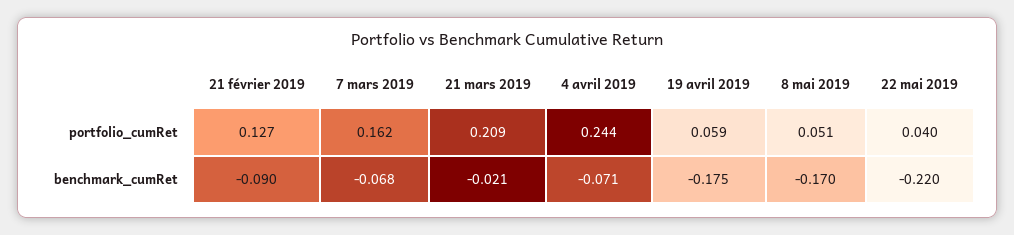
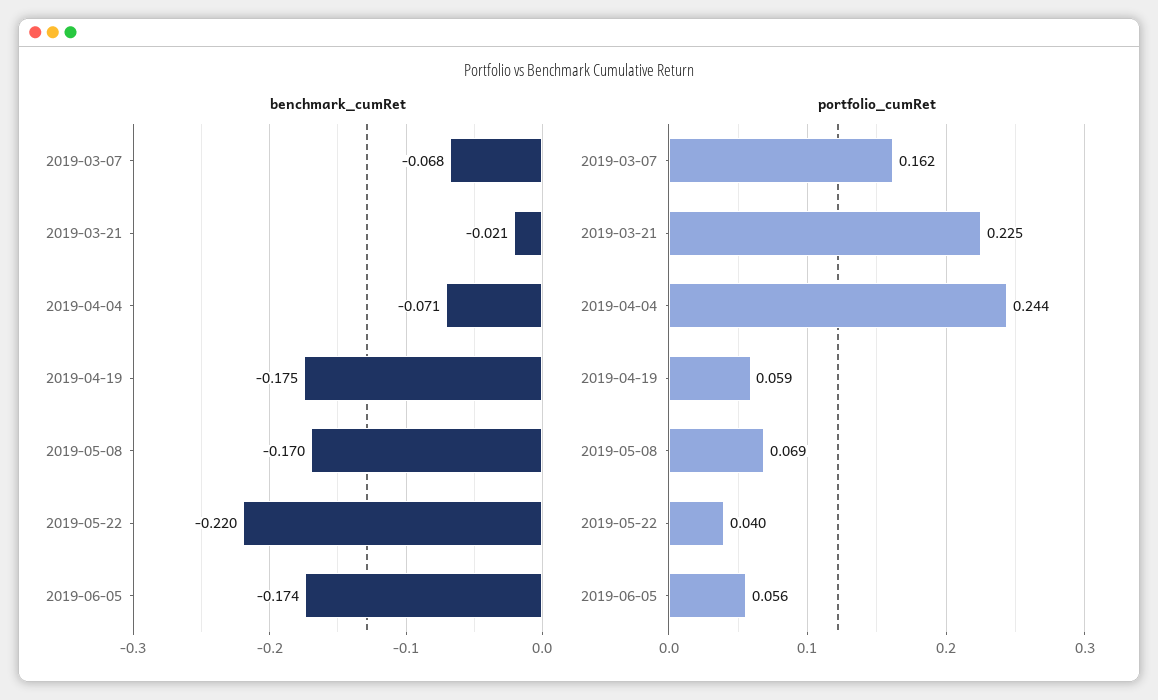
portfolio_cumRet, 21 février 2019: 0.127 -> none
portfolio_cumRet, 21 mars 2019: 0.209 -> 0.225
portfolio_cumRet, 8 mai 2019: 0.051 -> 0.069
benchmark_cumRet, 21 février 2019: -0.09 -> none
benchmark_cumRet, 2019-06-05: none -> -0.174
portfolio_cumRet, 2019-06-05: none -> 0.056

